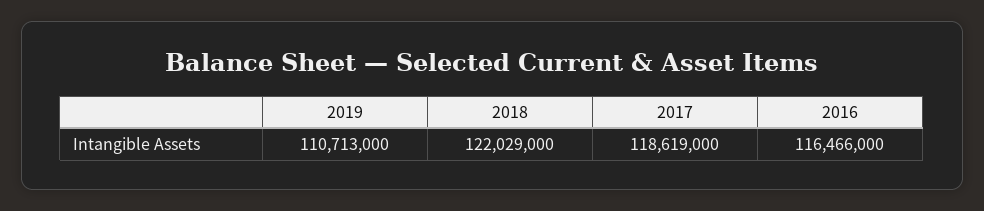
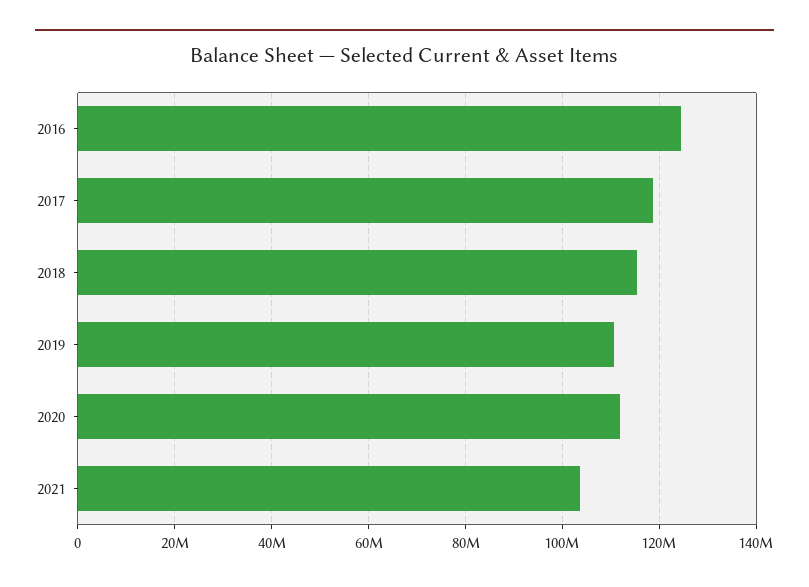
2018: 122029000 -> 116000000
2016: 116466000 -> 124000000
2020: none -> 112000000
2021: none -> 104000000

